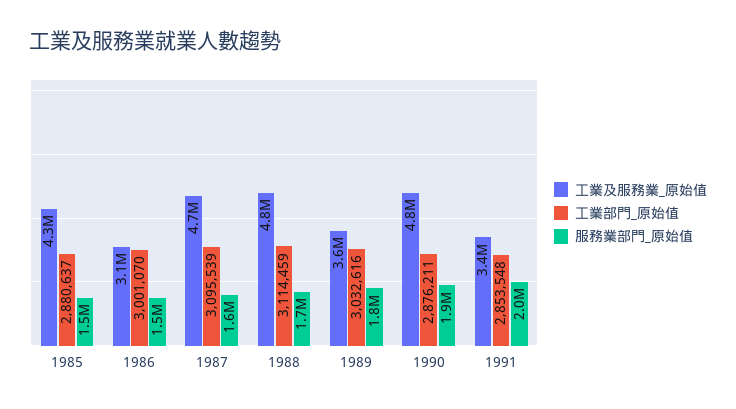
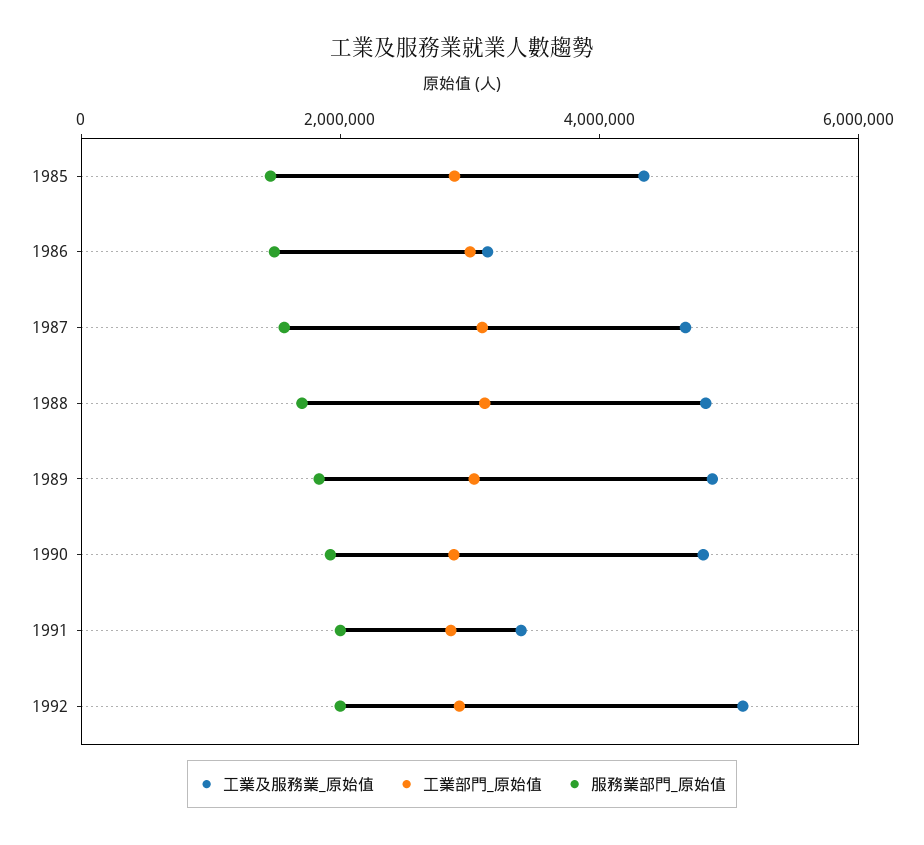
工業及服務業_原始值, 1989: 3600000 -> 5000000
工業及服務業_原始值, 1992: none -> 5000000
工業部門_原始值, 1992: none -> 3000000
服務業部門_原始值, 1992: none -> 2000000

